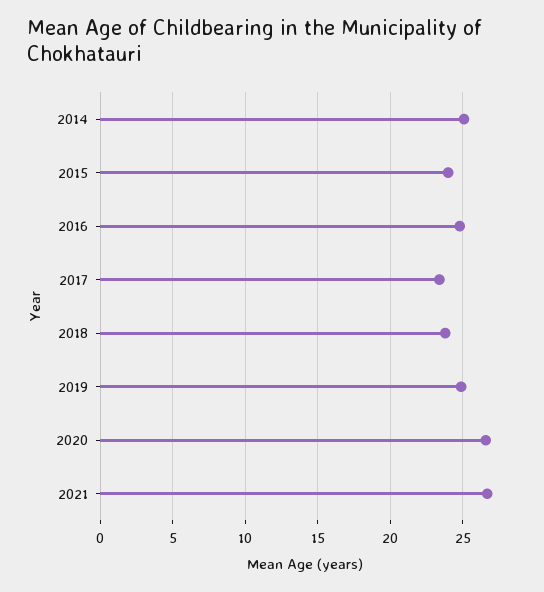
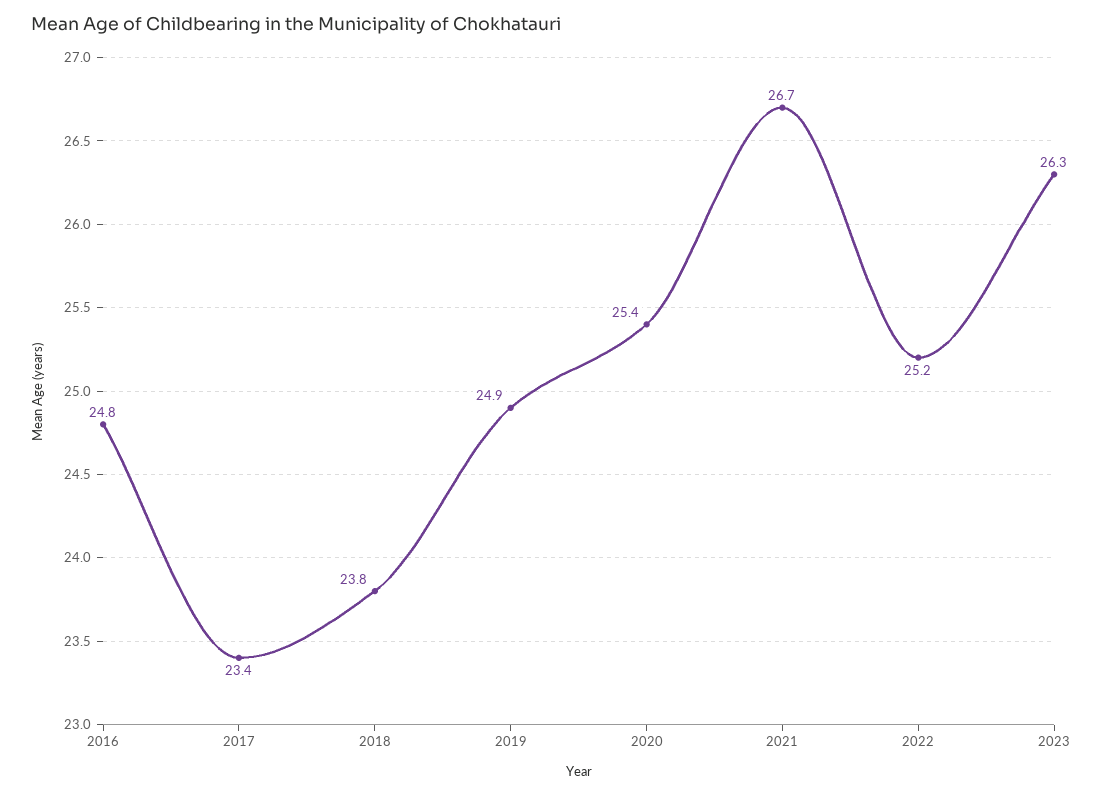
2014: 25 -> none
2015: 24 -> none
2020: 26.5 -> 25.4
2022: none -> 25.2
2023: none -> 26.3

